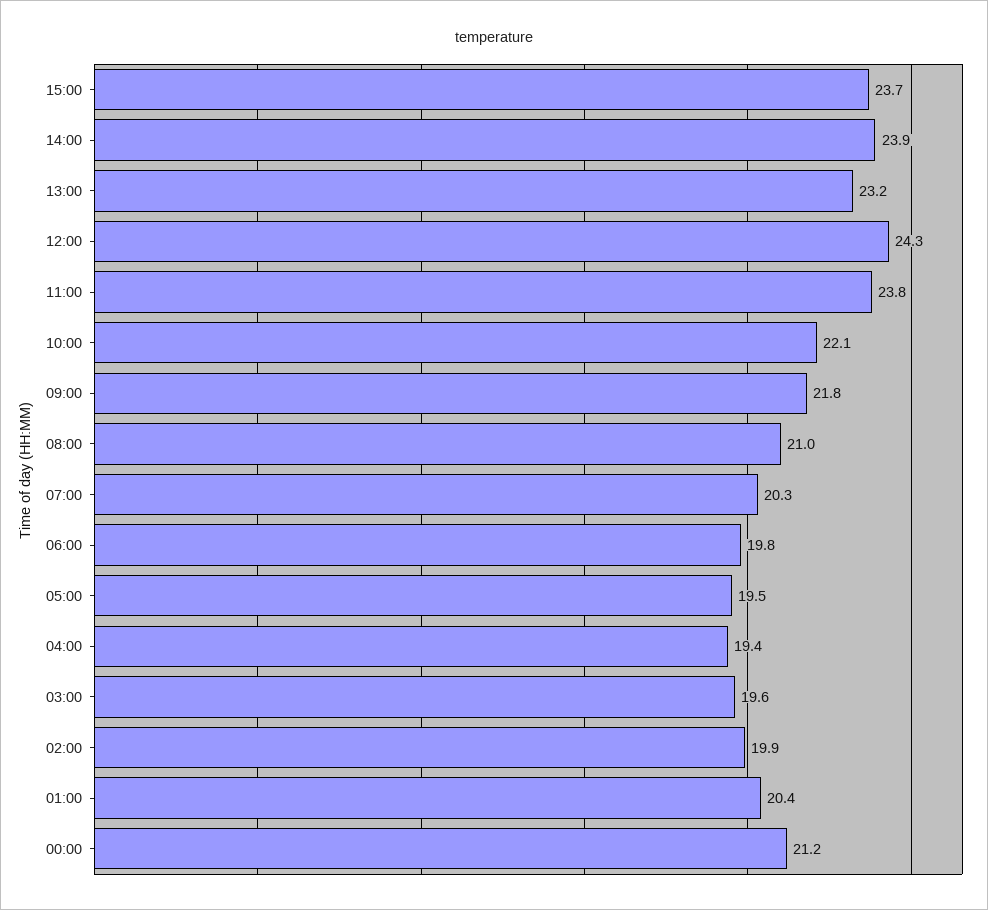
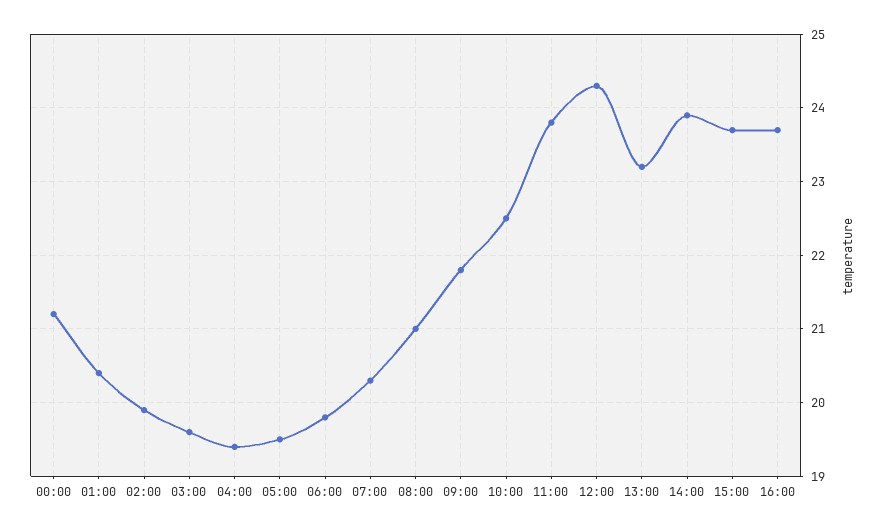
10:00: 22.1 -> 22.5
16:00: none -> 23.7

